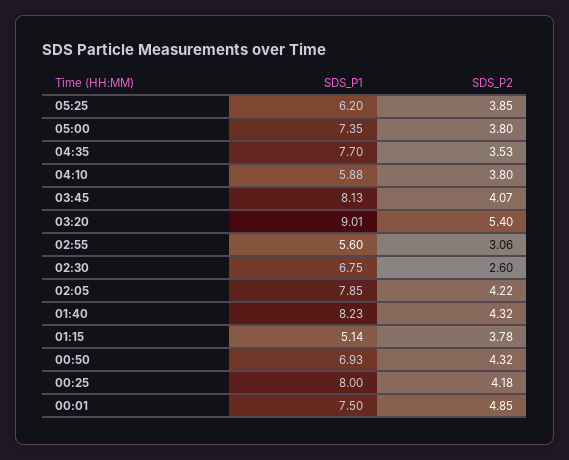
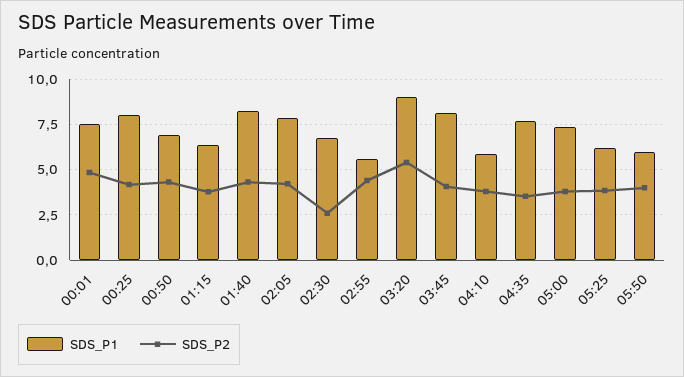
SDS_P2, 02:55: 3.06 -> 4.5
SDS_P1, 01:15: 5.14 -> 6.5
SDS_P1, 05:50: none -> 6
SDS_P2, 05:50: none -> 4

